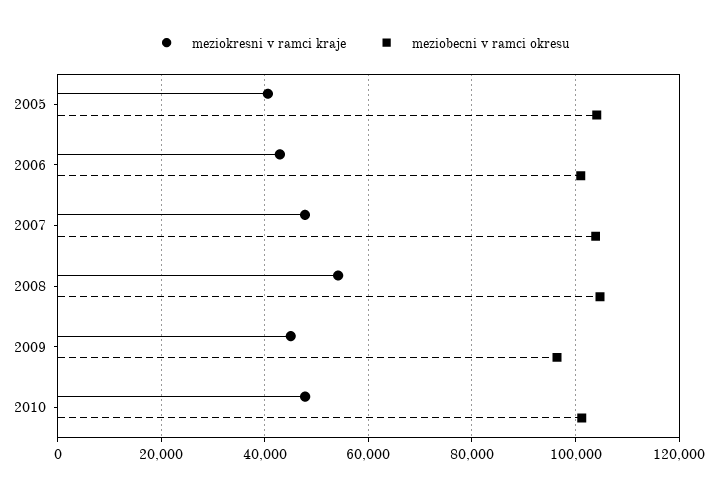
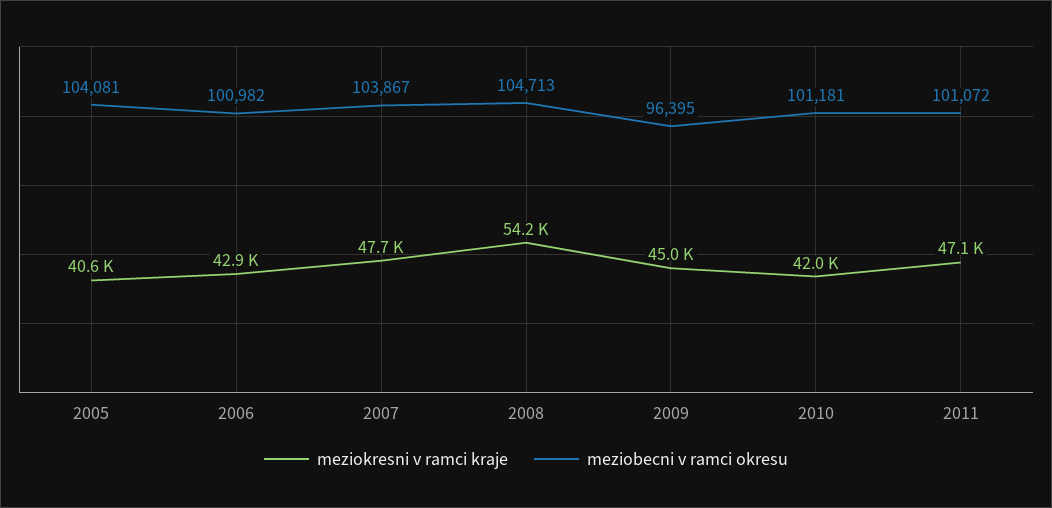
meziokresni v ramci kraje, 2010: 48000 -> 42000
meziokresni v ramci kraje, 2011: none -> 47100
meziobecni v ramci okresu, 2011: none -> 101072

